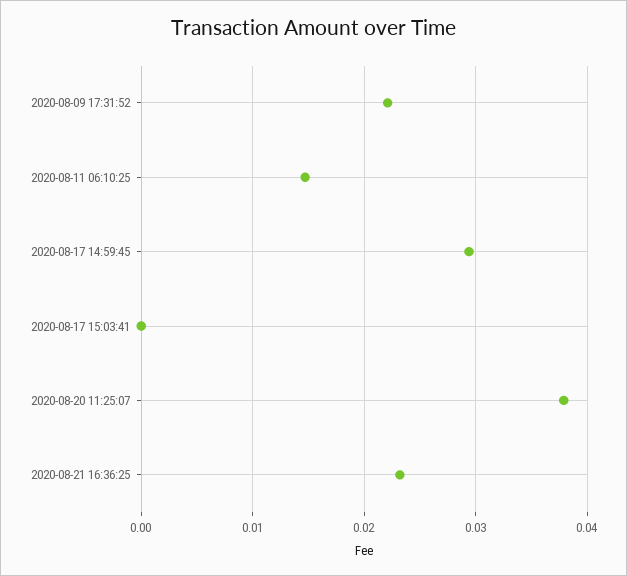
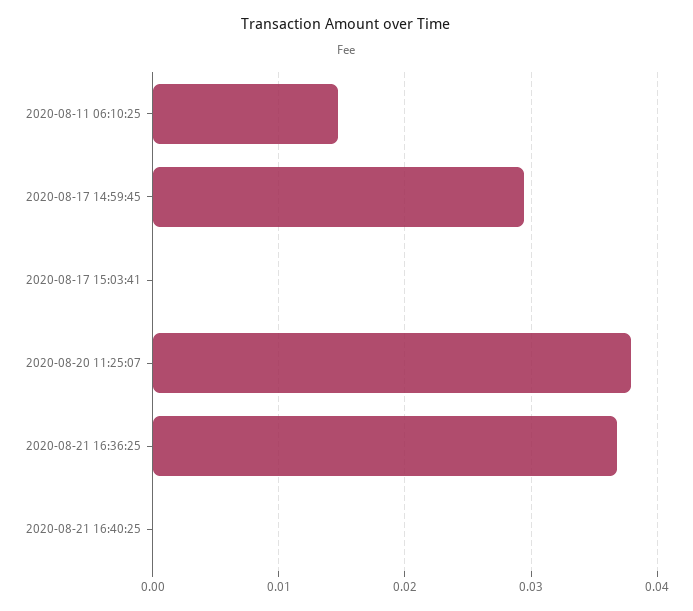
2020-08-09 17:31:52: 0.022 -> none
2020-08-21 16:36:25: 0.023 -> 0.037
2020-08-21 16:40:25: none -> 0

